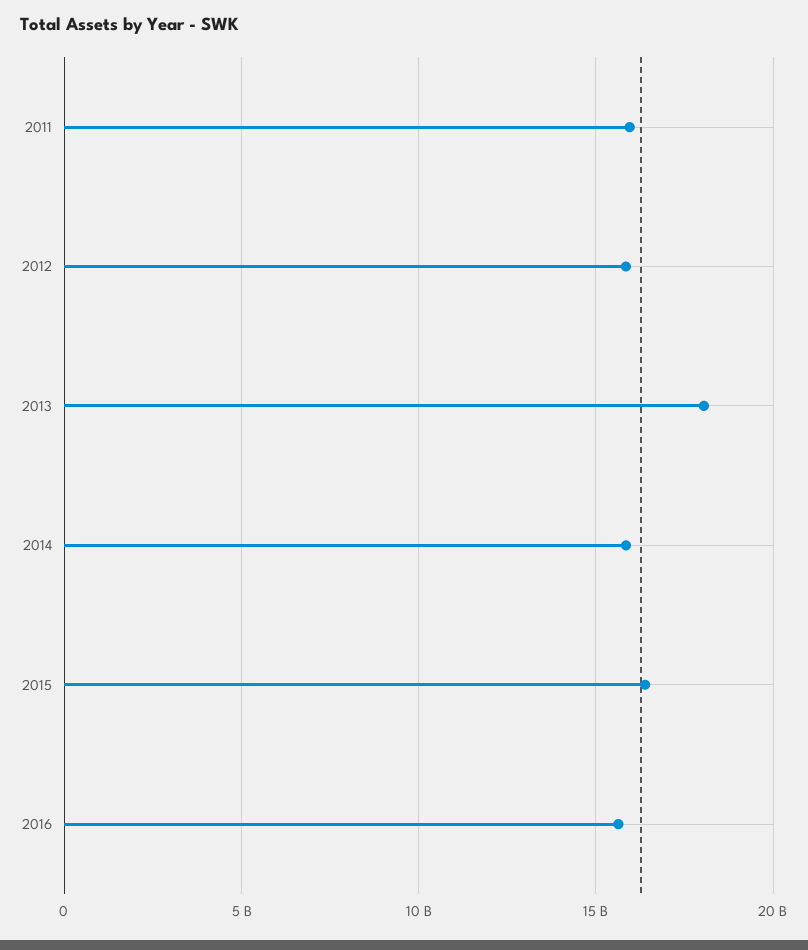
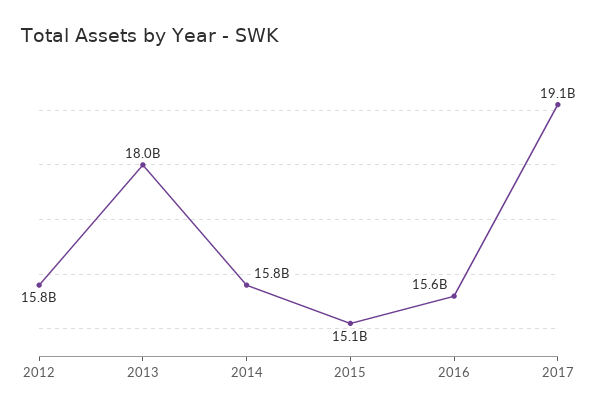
2011: 16000000000 -> none
2015: 16500000000 -> 15100000000
2017: none -> 19100000000

